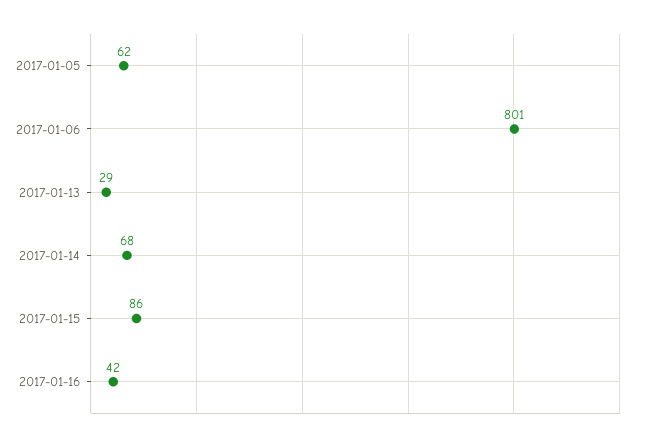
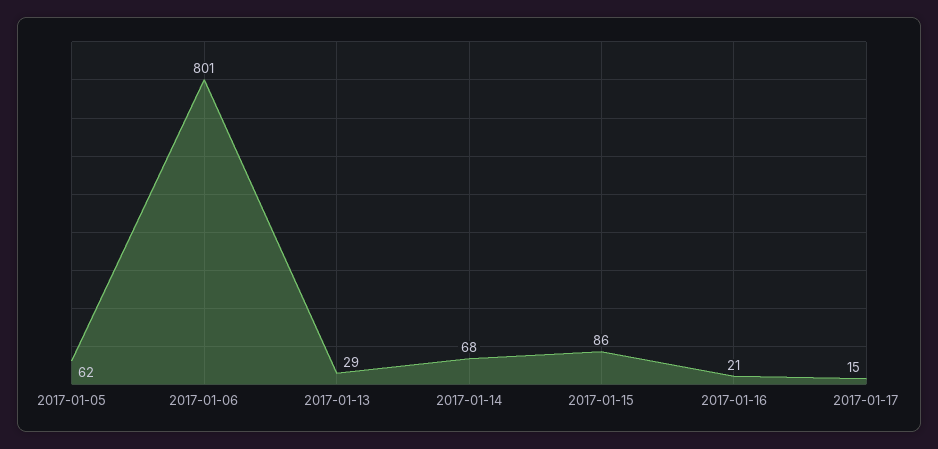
2017-01-16: 42 -> 21
2017-01-17: none -> 15

